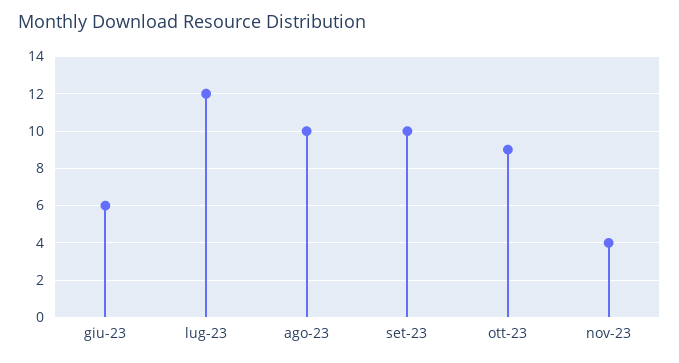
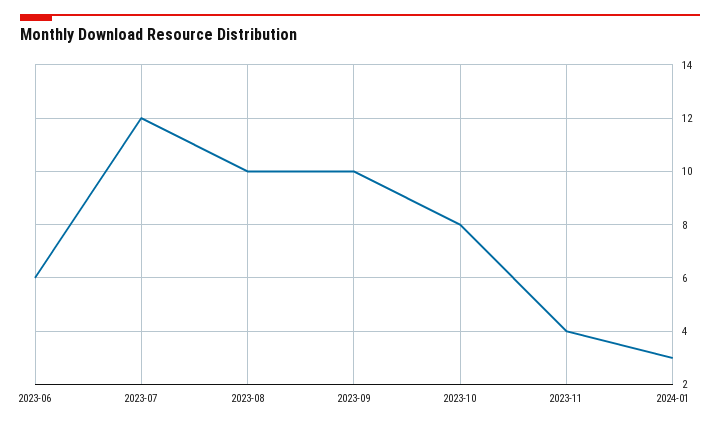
ott-23: 9 -> 8
2024-01: none -> 3

